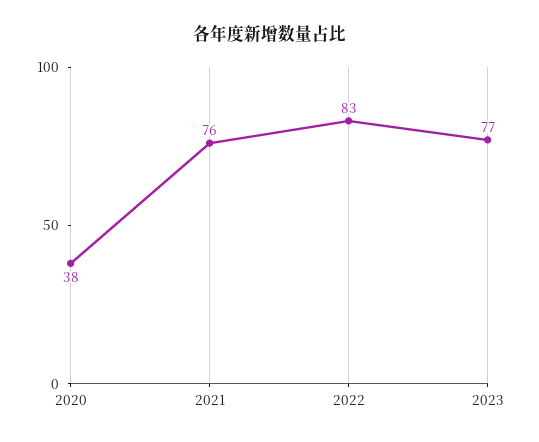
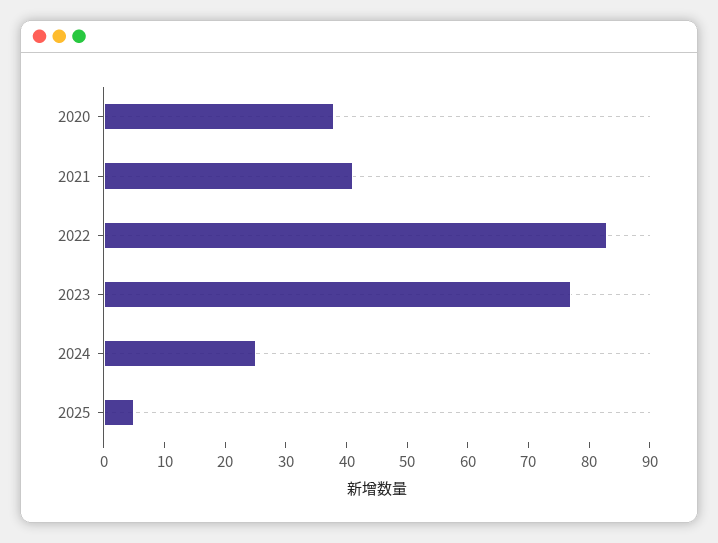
2021: 76 -> 40
2024: none -> 25
2025: none -> 5

